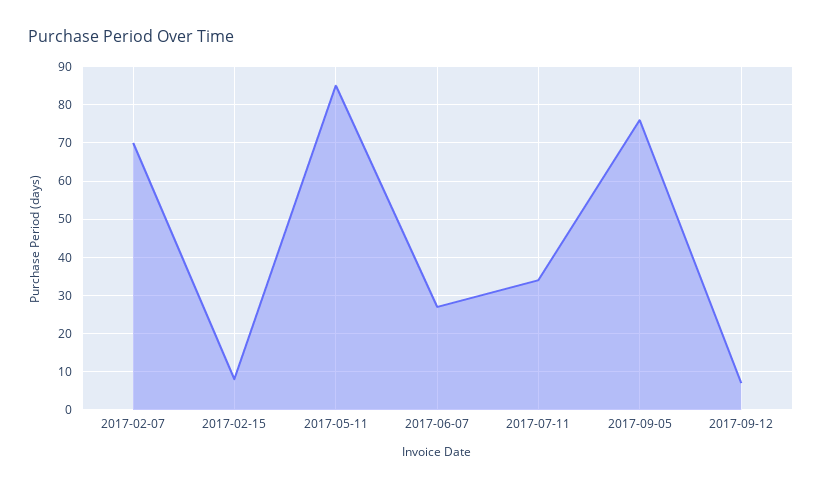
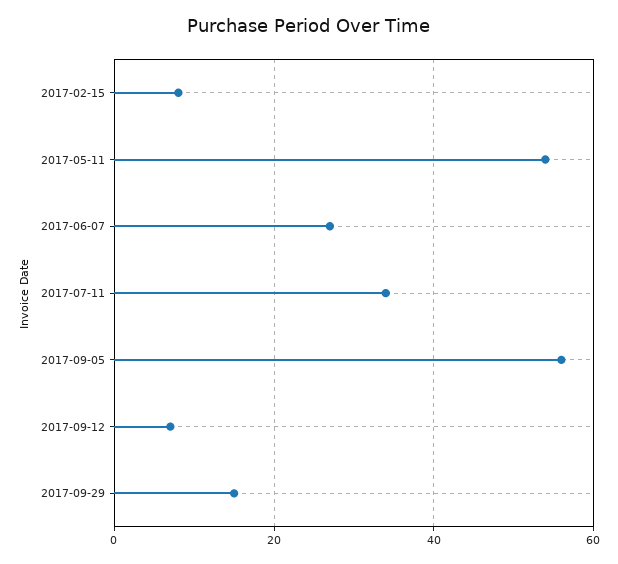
2017-02-07: 70 -> none
2017-05-11: 85 -> 55
2017-09-05: 75 -> 55
2017-09-29: none -> 15

